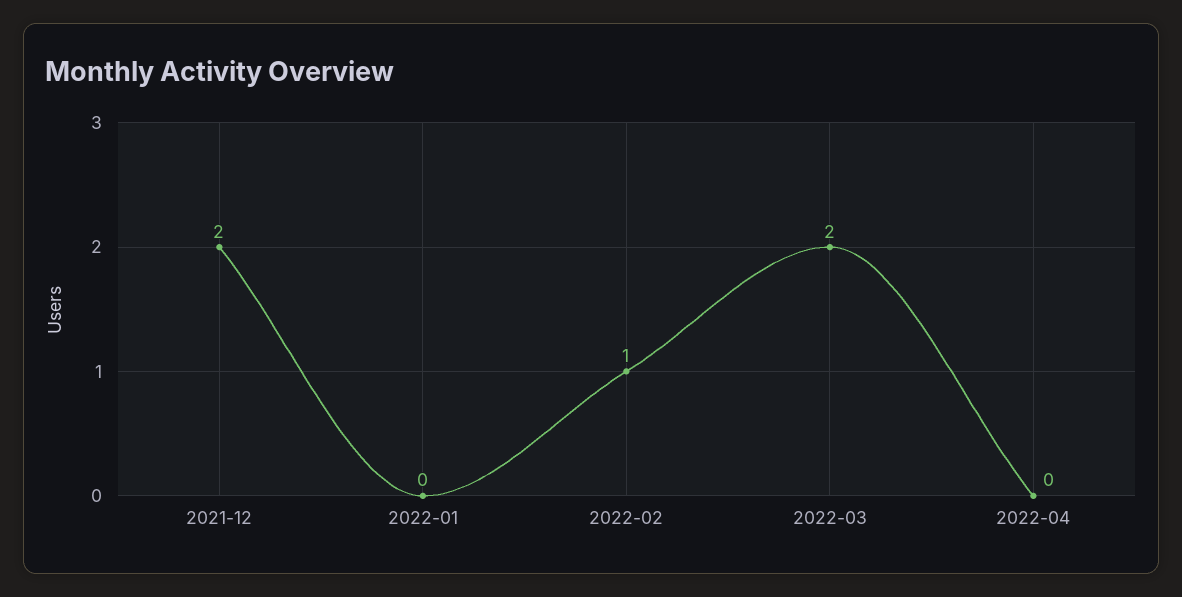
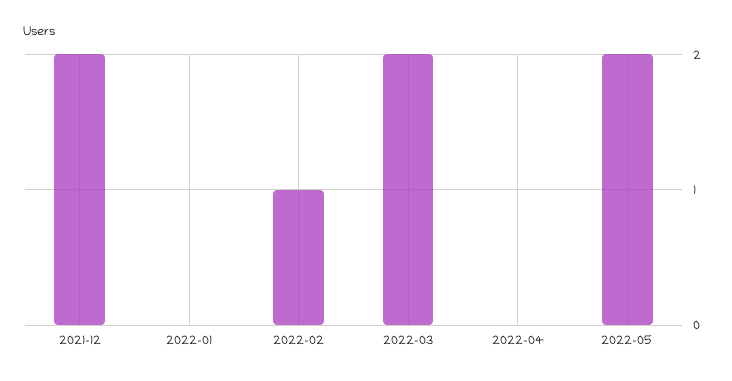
2022-05: none -> 2

